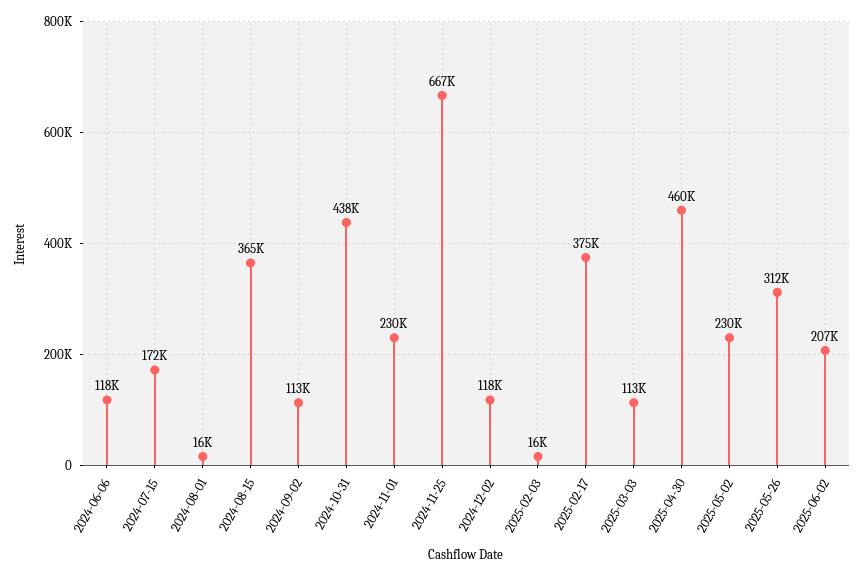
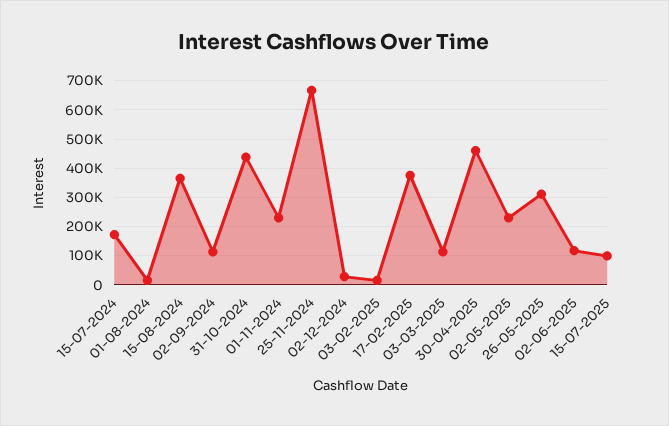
2024-06-06: 118000 -> none
2024-12-02: 118000 -> 25000
2025-06-02: 207000 -> 125000
15-07-2025: none -> 100000

